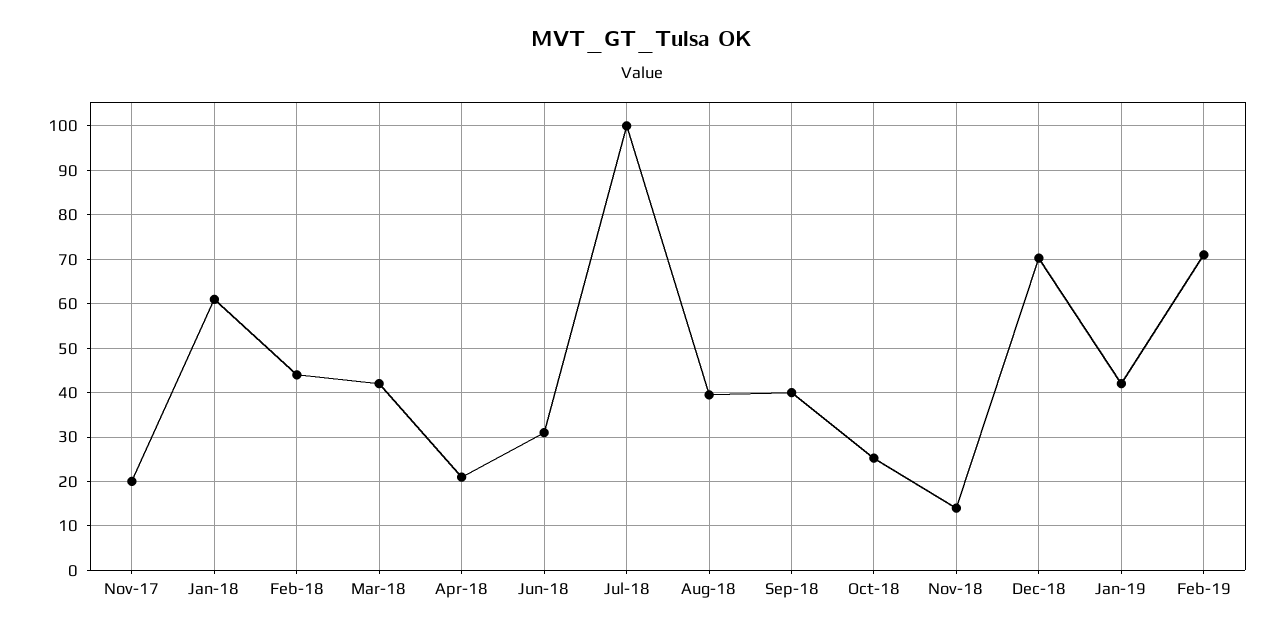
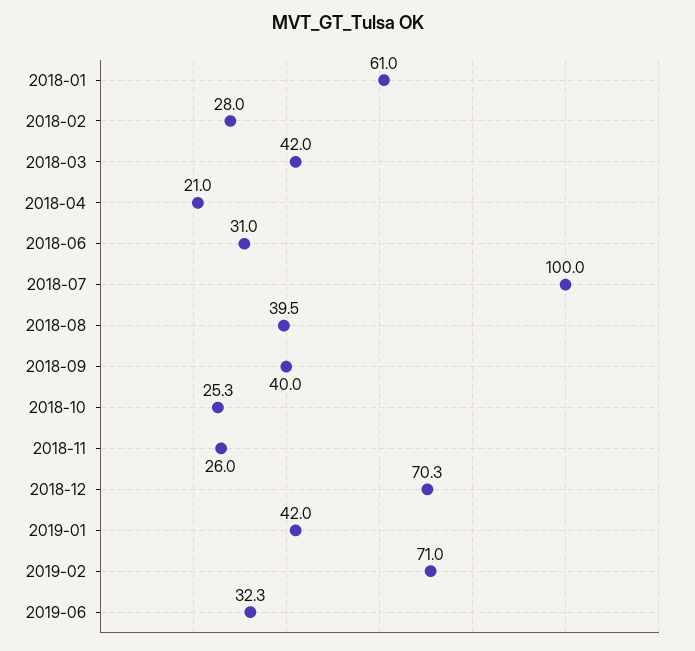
Nov-17: 20 -> none
Feb-18: 44 -> 28
Nov-18: 14 -> 26
2019-06: none -> 32.3

